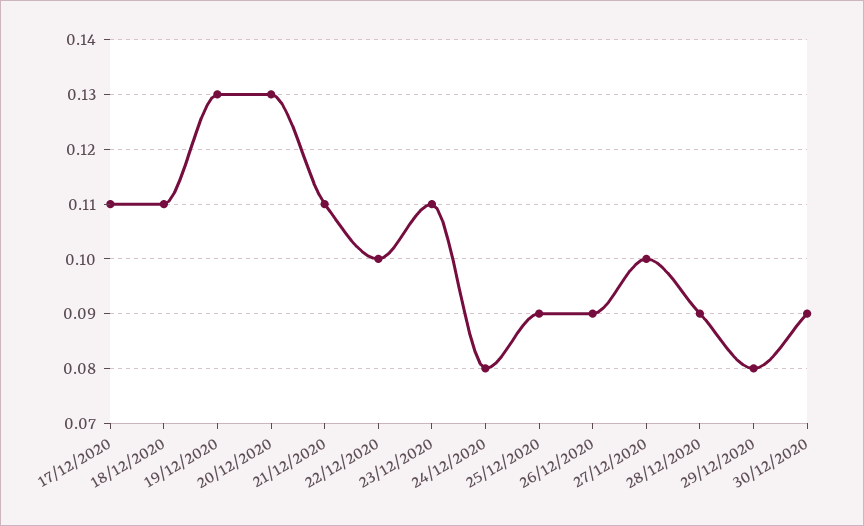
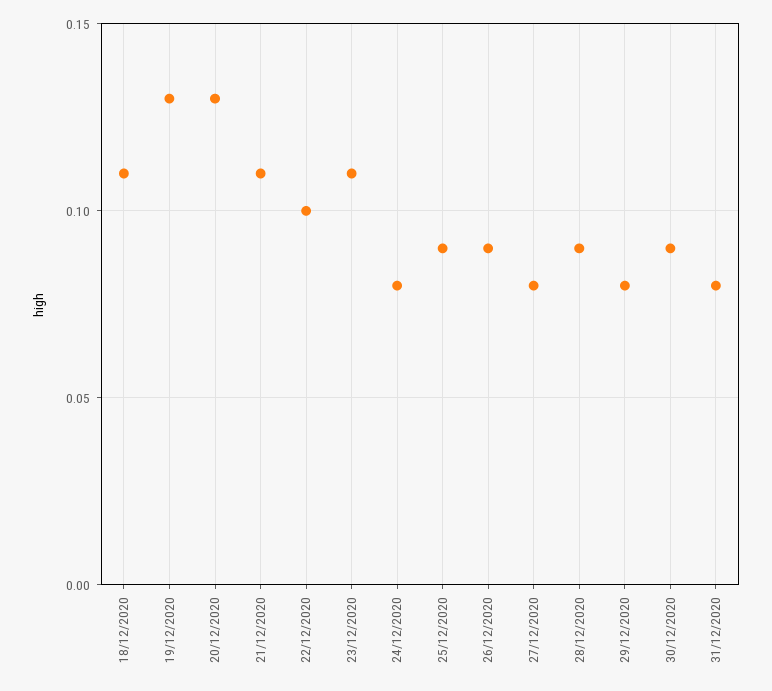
17/12/2020: 0.11 -> none
27/12/2020: 0.1 -> 0.08
31/12/2020: none -> 0.08

